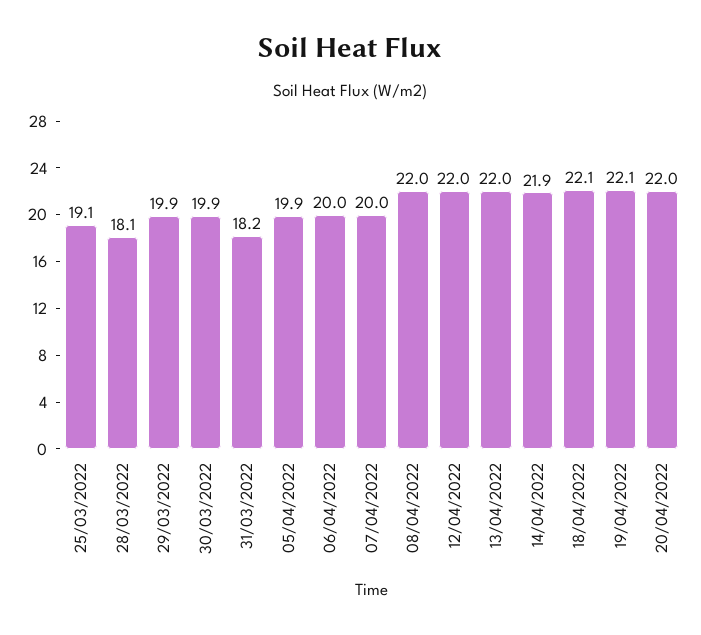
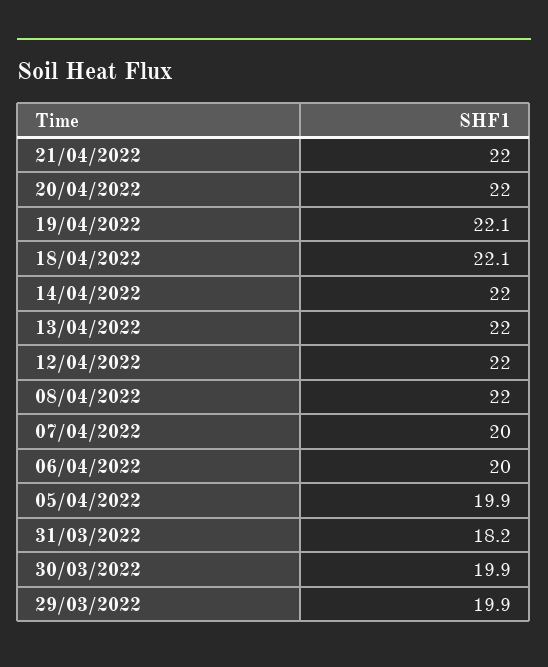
25/03/2022: 19.1 -> none
28/03/2022: 18.1 -> none
14/04/2022: 21.9 -> 22
21/04/2022: none -> 22

